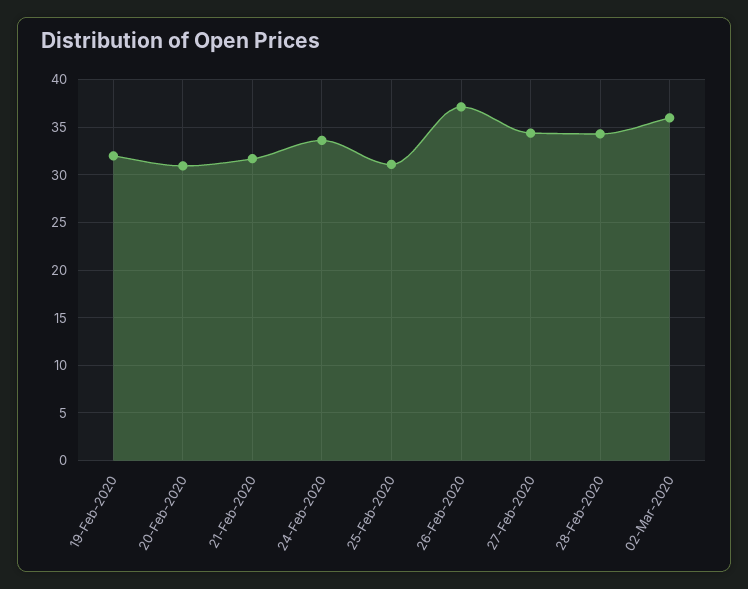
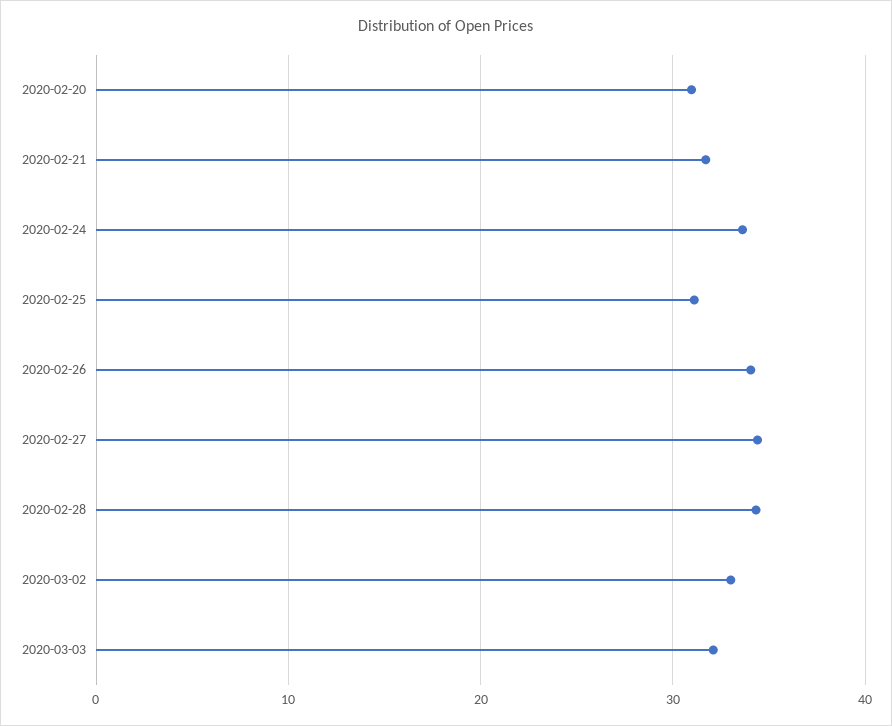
19-Feb-2020: 32 -> none
26-Feb-2020: 37 -> 34
02-Mar-2020: 36 -> 33
2020-03-03: none -> 32

